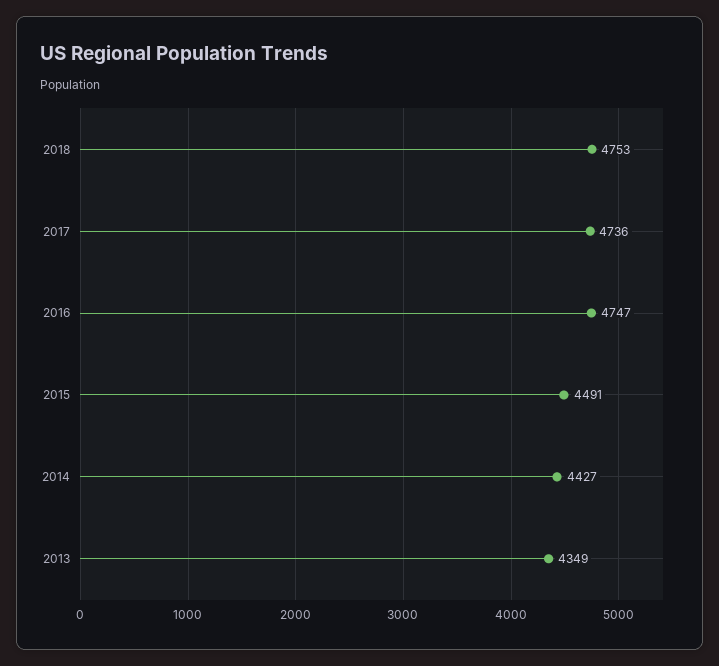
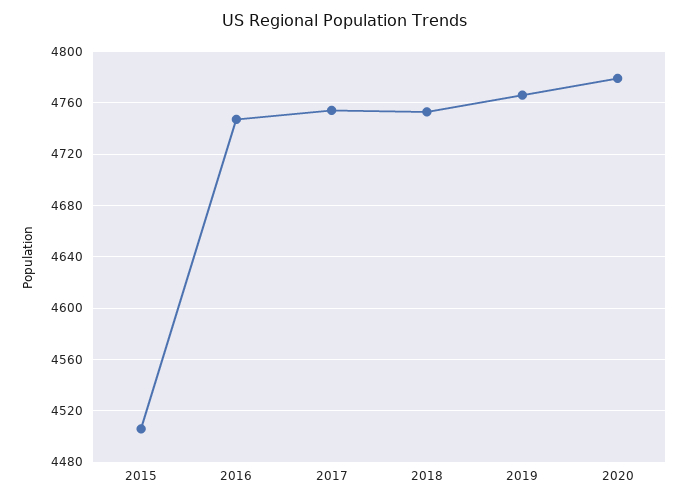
2017: 4736 -> 4755
2015: 4491 -> 4505
2014: 4427 -> none
2013: 4349 -> none
2019: none -> 4765
2020: none -> 4780

